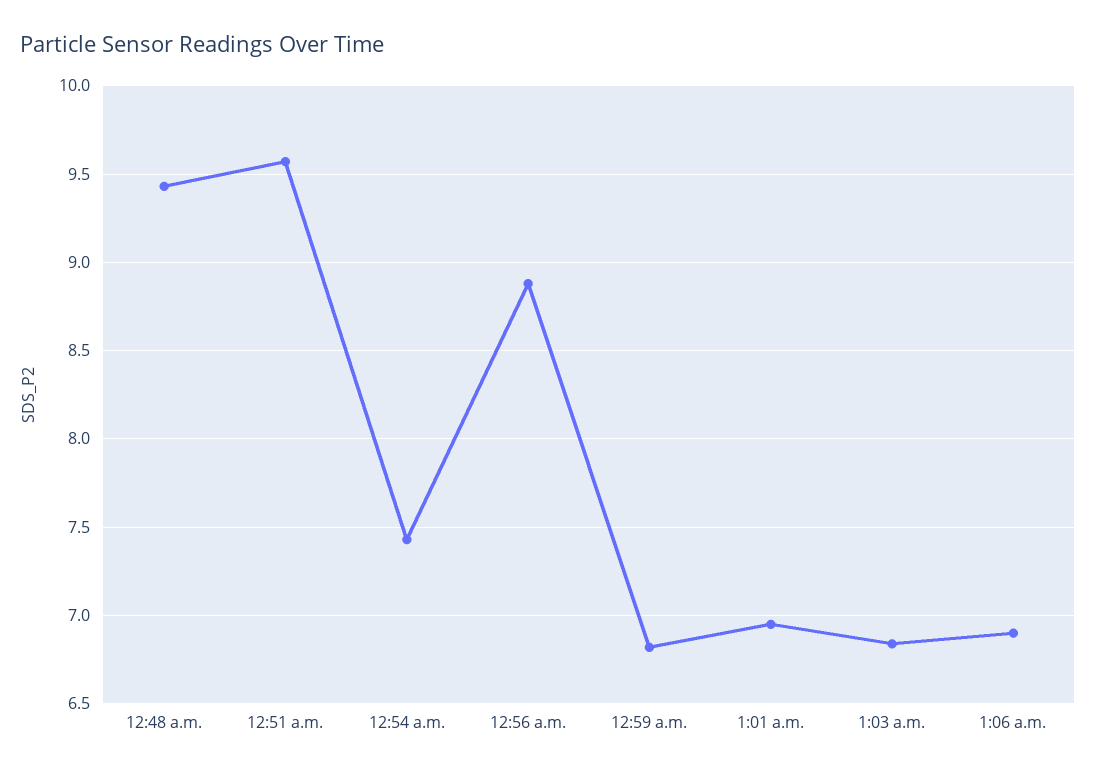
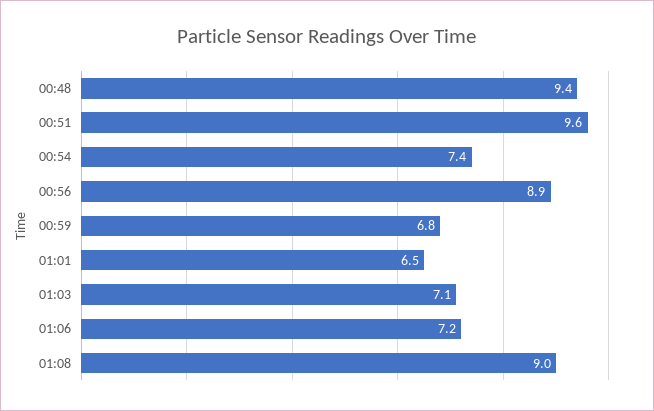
1:01 a.m.: 6.95 -> 6.5
1:03 a.m.: 6.85 -> 7.1
1:06 a.m.: 6.9 -> 7.2
01:08: none -> 9

